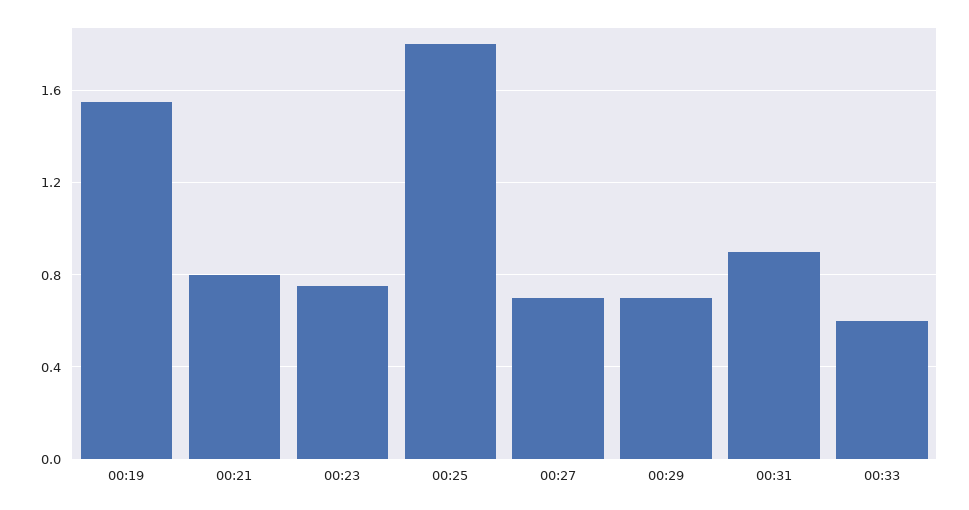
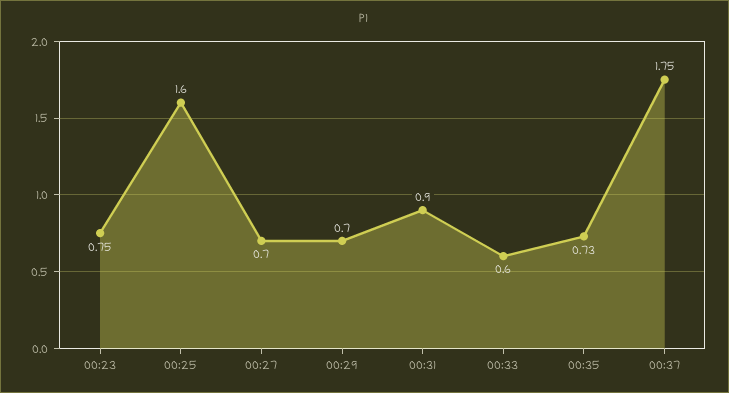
00:19: 1.55 -> none
00:21: 0.8 -> none
00:25: 1.8 -> 1.6
00:35: none -> 0.73
00:37: none -> 1.75

